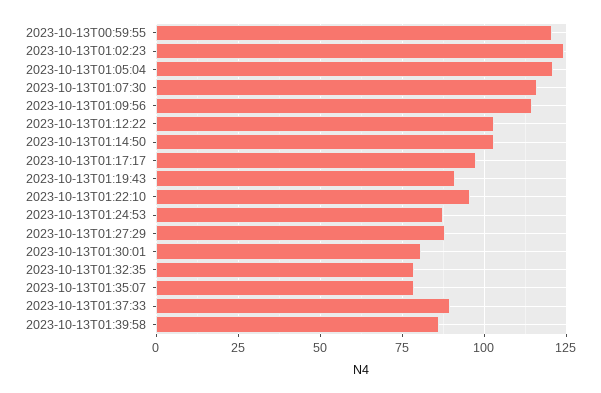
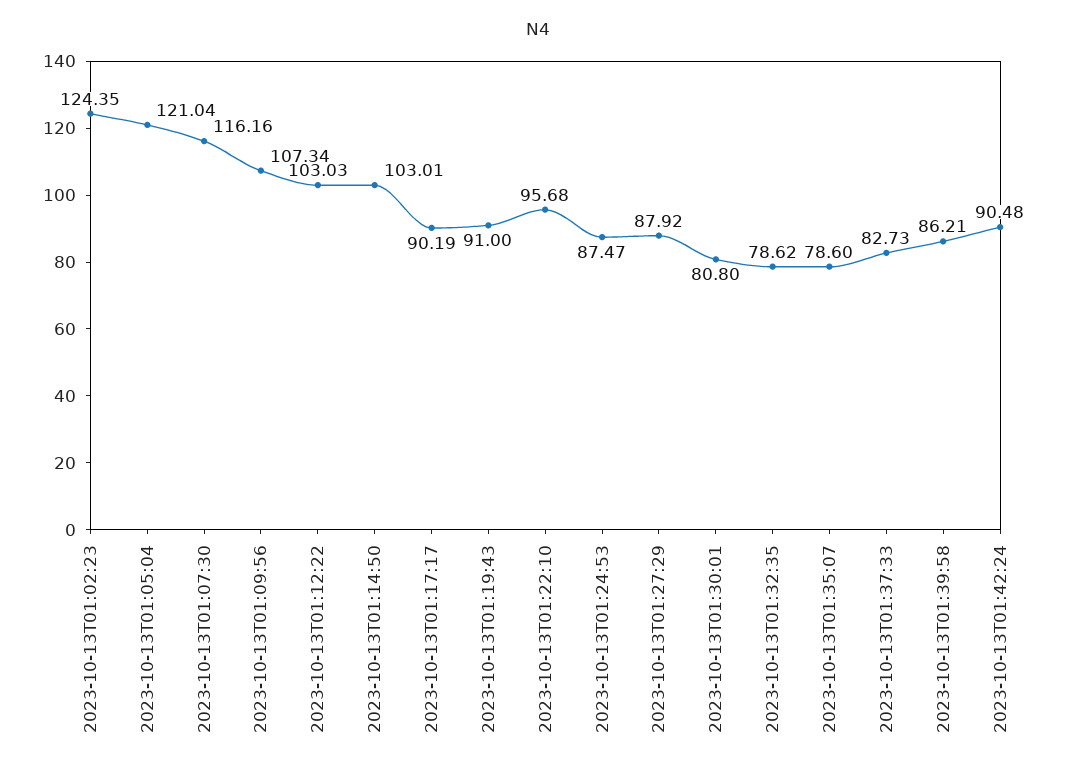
2023-10-13T00:59:55: 120 -> none
2023-10-13T01:09:56: 115 -> 107.34
2023-10-13T01:17:17: 97.5 -> 90.19
2023-10-13T01:37:33: 90 -> 82.73
2023-10-13T01:42:24: none -> 90.48

